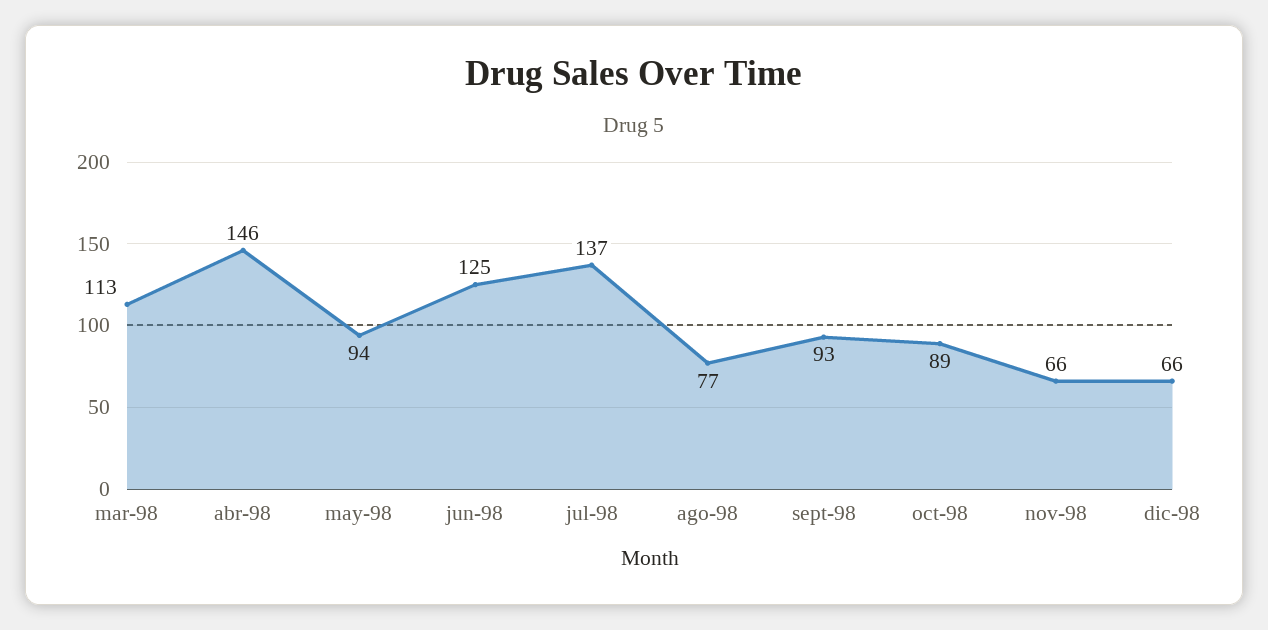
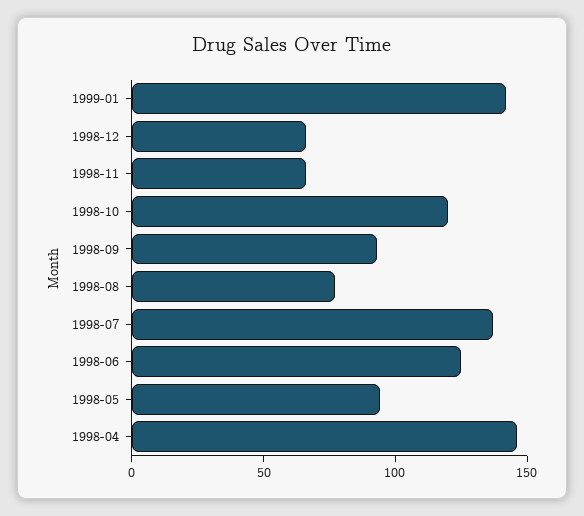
mar-98: 113 -> none
oct-98: 89 -> 120
1999-01: none -> 140

